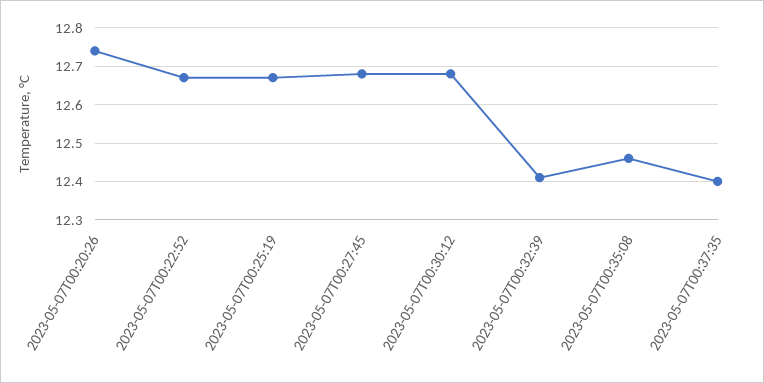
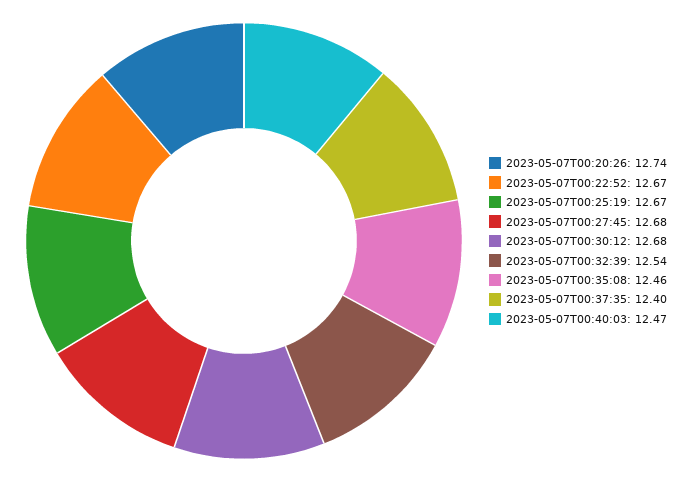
2023-05-07T00:32:39: 12.4 -> 12.54
2023-05-07T00:40:03: none -> 12.47

